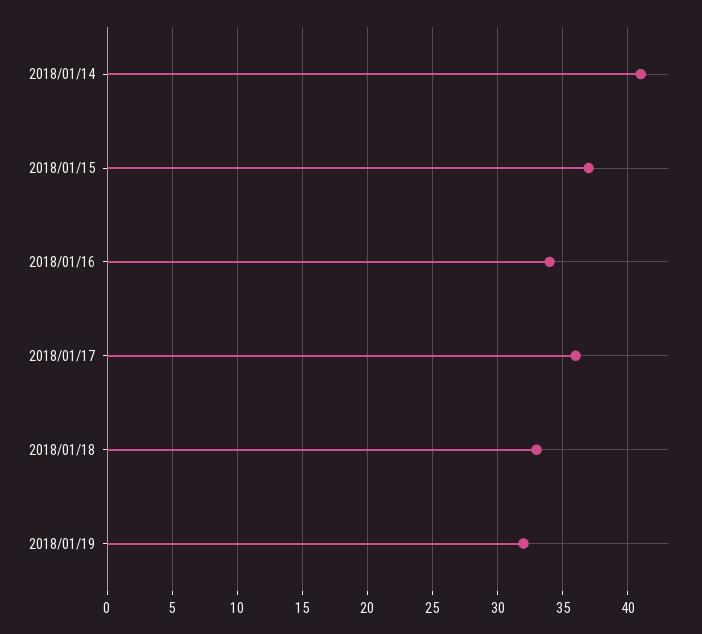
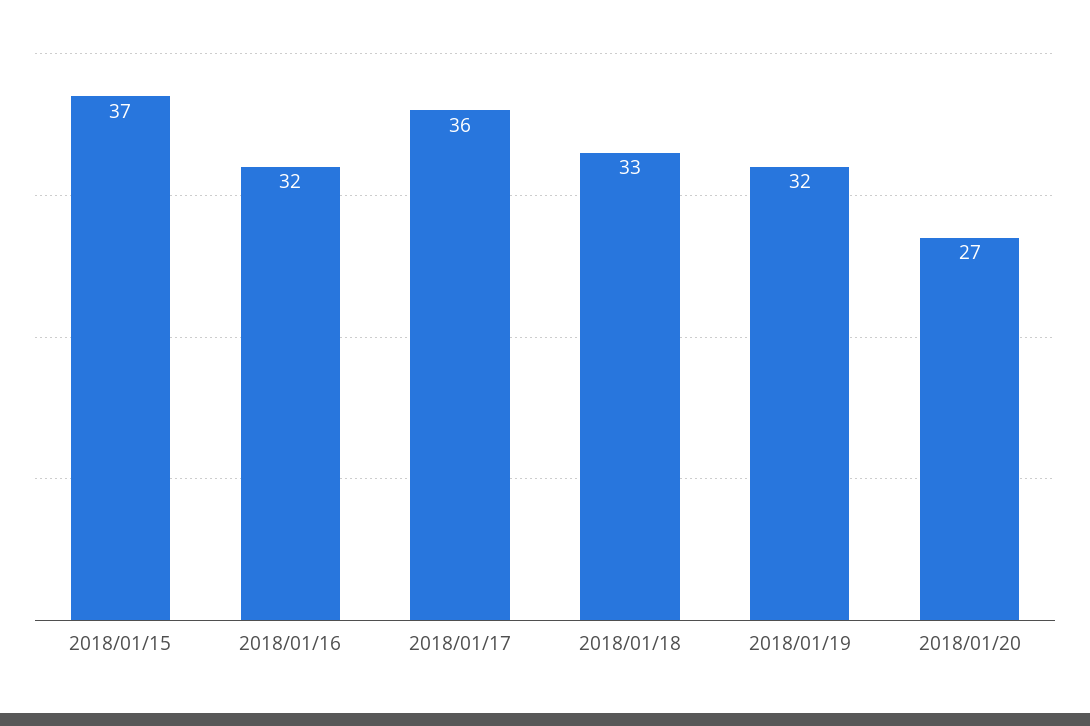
2018/01/14: 41 -> none
2018/01/16: 34 -> 32
2018/01/20: none -> 27

